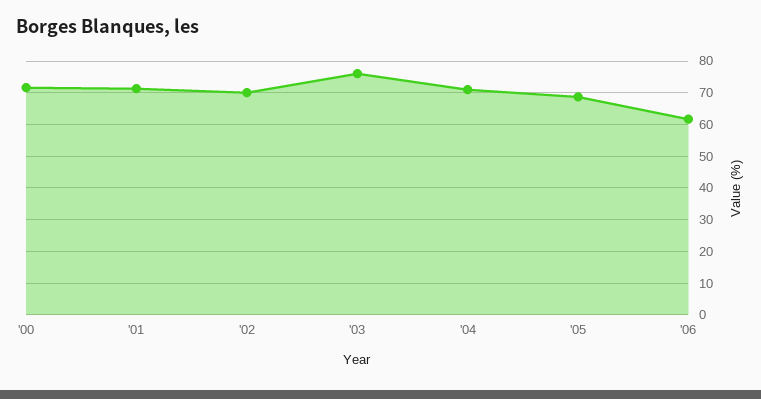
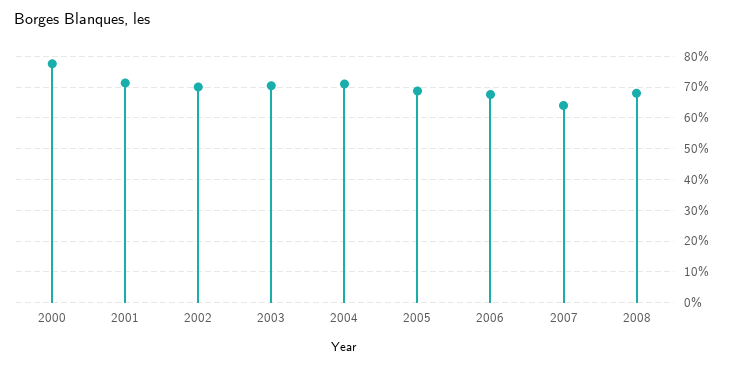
'00: 72 -> 78
'03: 76 -> 70
'06: 62 -> 68
2007: none -> 64
2008: none -> 68

